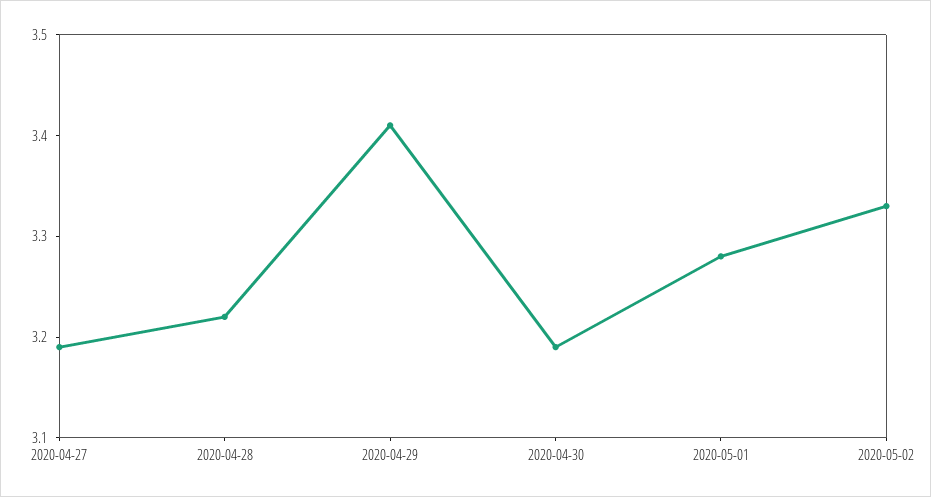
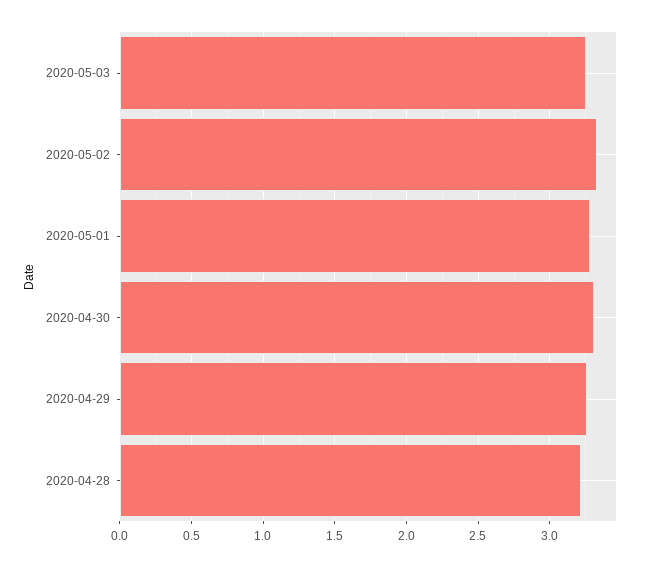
2020-04-27: 3.19 -> none
2020-04-29: 3.41 -> 3.25
2020-04-30: 3.19 -> 3.3
2020-05-03: none -> 3.25

